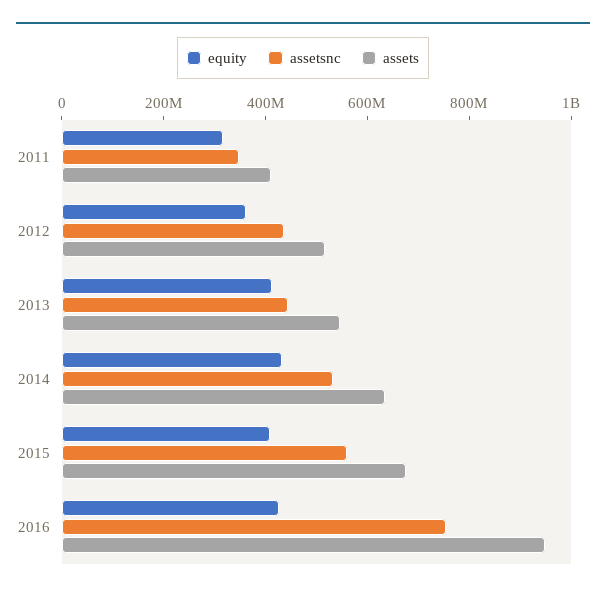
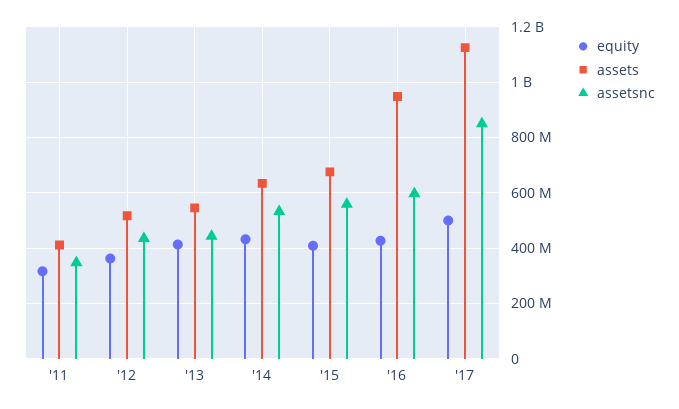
assetsnc, 2016: 750000000 -> 600000000
equity, '17: none -> 500000000
assets, '17: none -> 1125000000
assetsnc, '17: none -> 850000000

